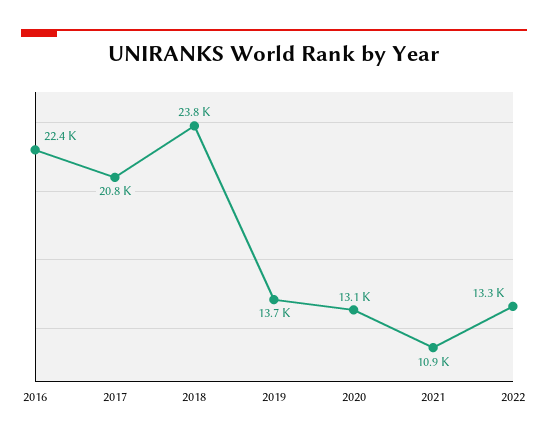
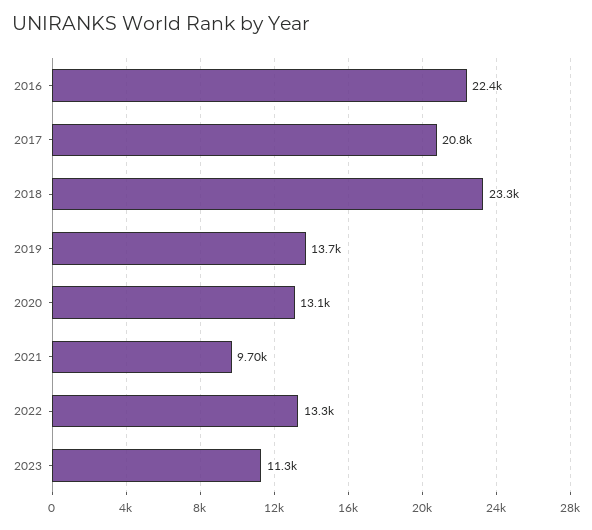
2018: 23800 -> 23300
2021: 10900 -> 9700
2023: none -> 11300

